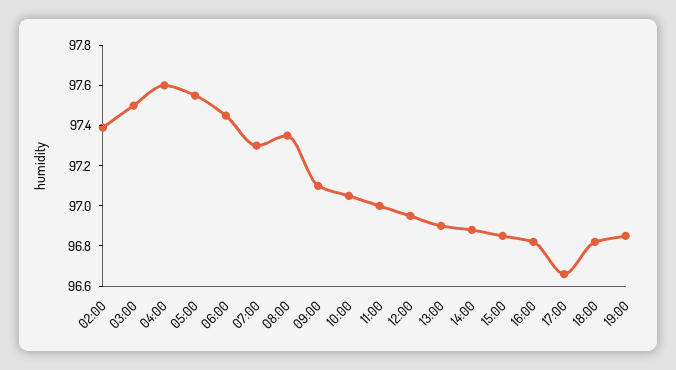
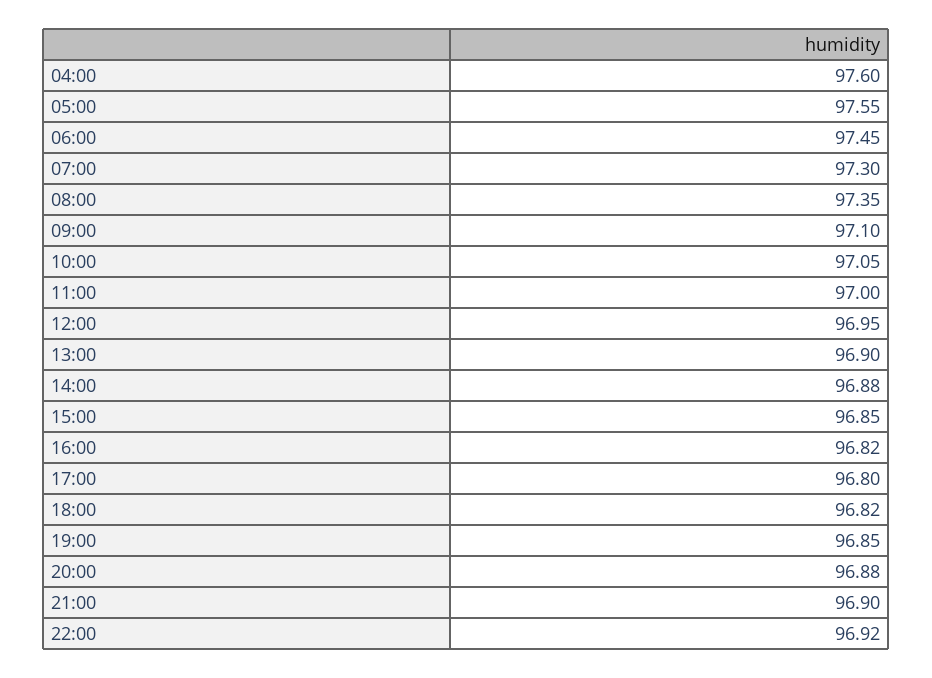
02:00: 97.4 -> none
03:00: 97.5 -> none
17:00: 96.65 -> 96.8
20:00: none -> 96.88
21:00: none -> 96.9
22:00: none -> 96.92

